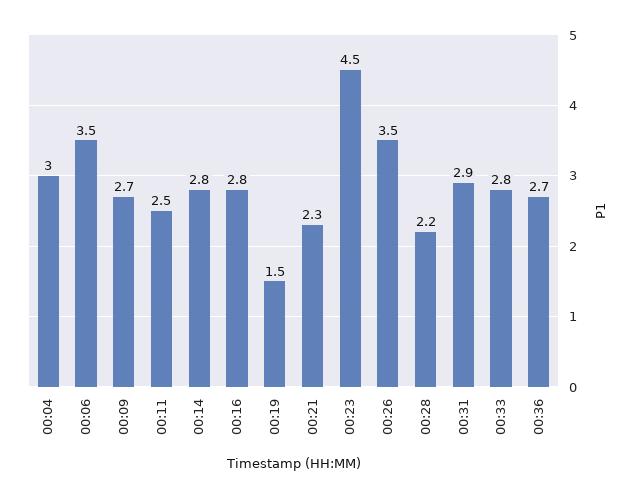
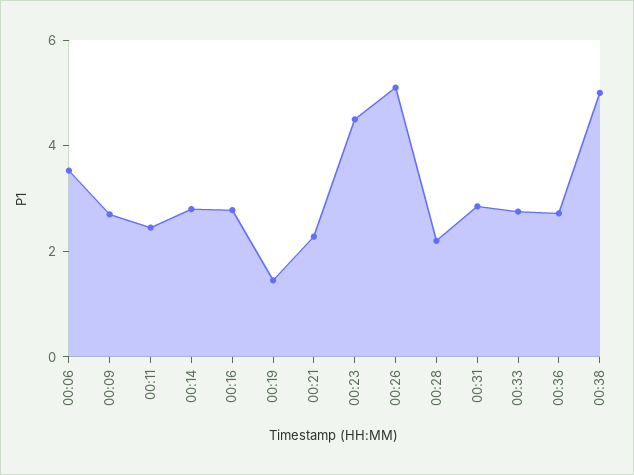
00:04: 3 -> none
00:26: 3.5 -> 5
00:38: none -> 5

